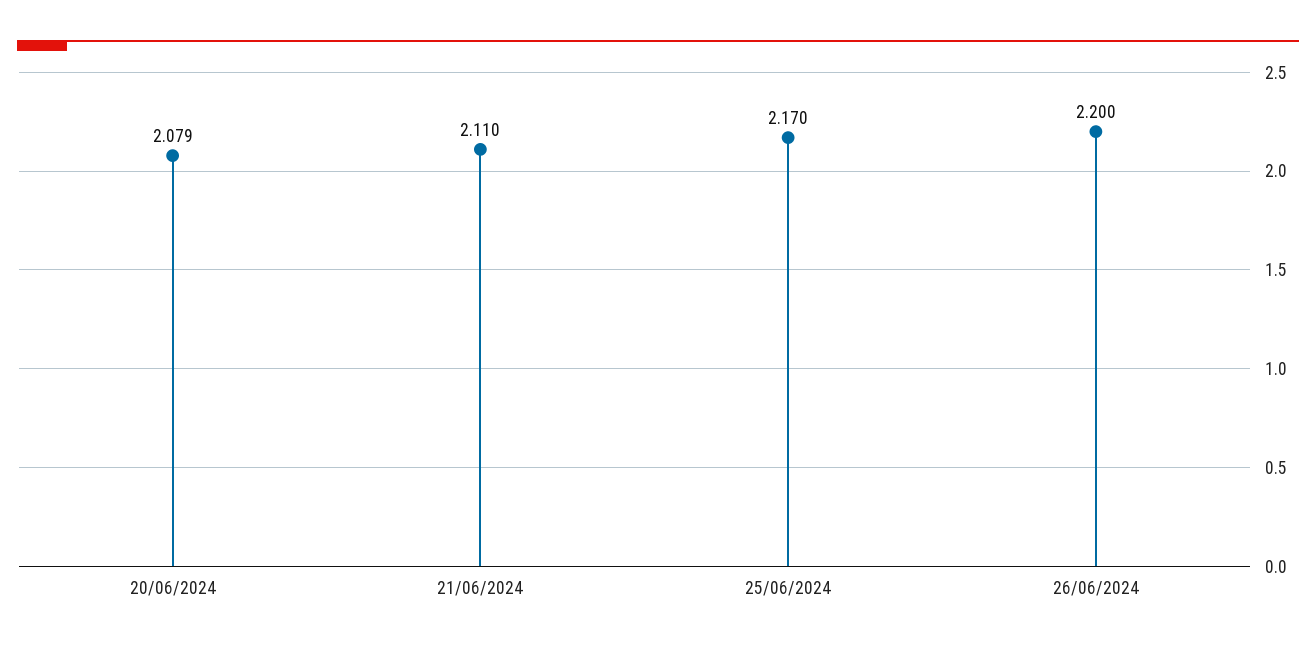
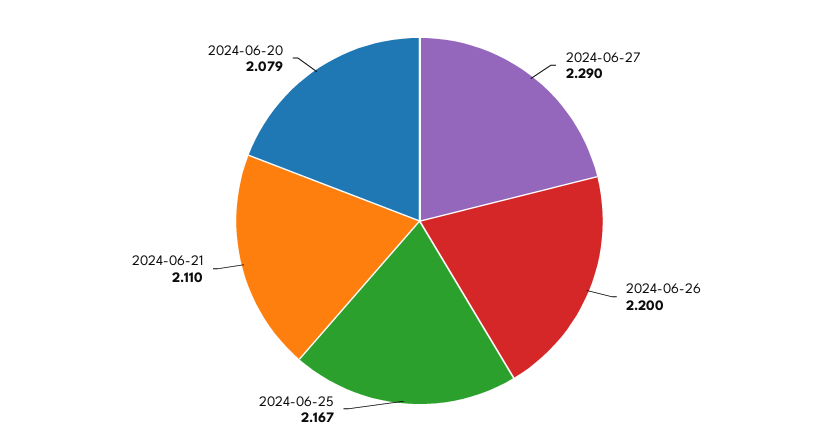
25/06/2024: 2.17 -> 2.167
2024-06-27: none -> 2.29

